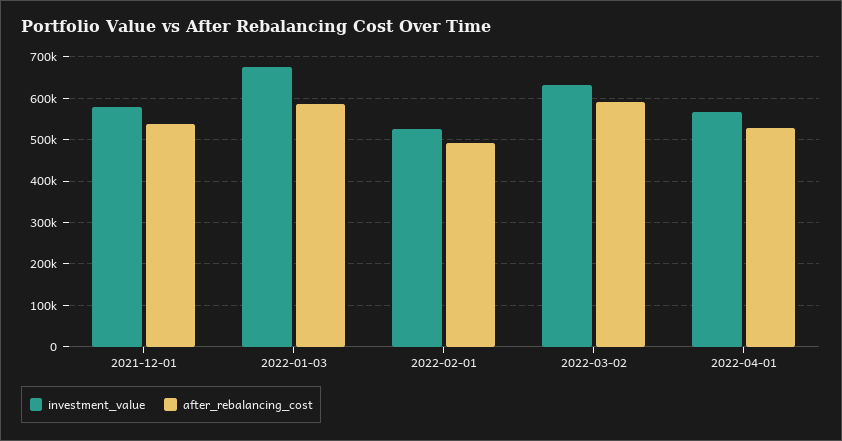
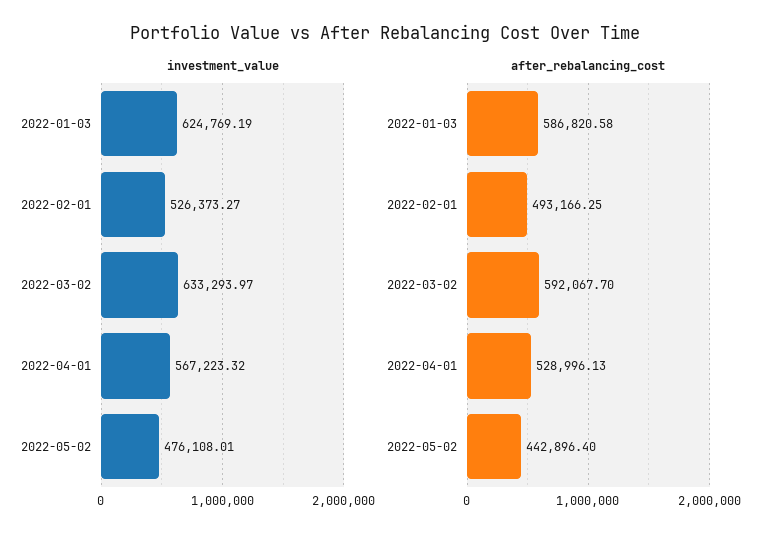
investment_value, 2021-12-01: 580000 -> none
after_rebalancing_cost, 2021-12-01: 540000 -> none
investment_value, 2022-01-03: 680000 -> 624769.19
investment_value, 2022-05-02: none -> 476108.01
after_rebalancing_cost, 2022-05-02: none -> 442896.4

